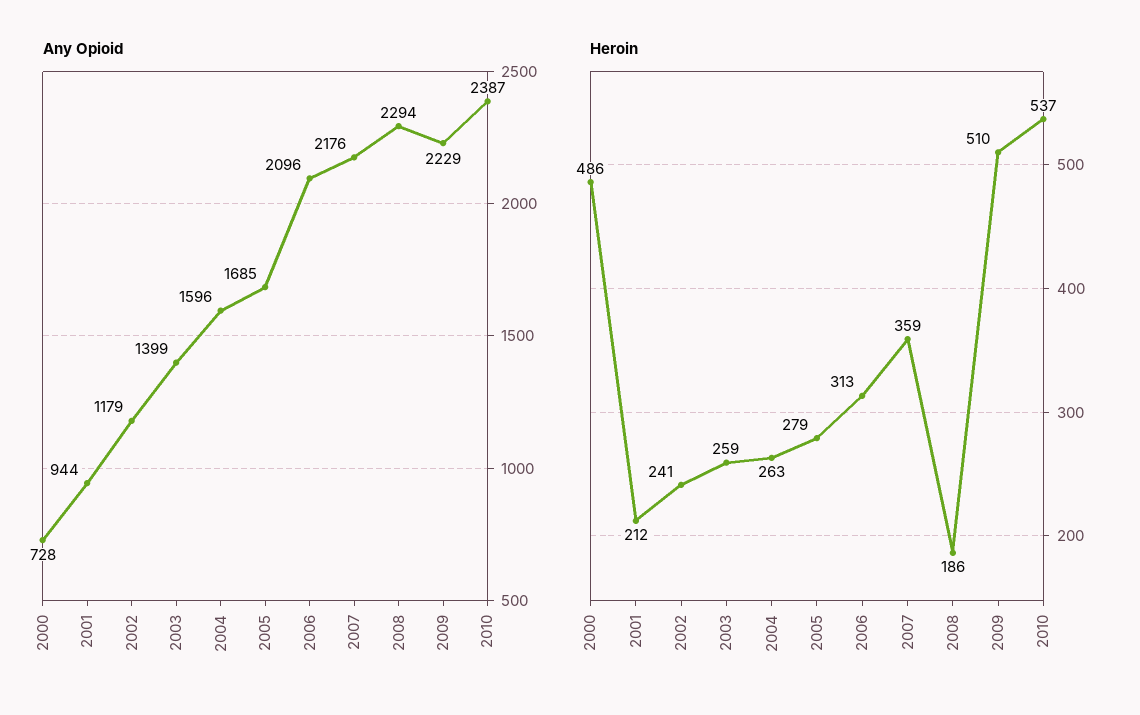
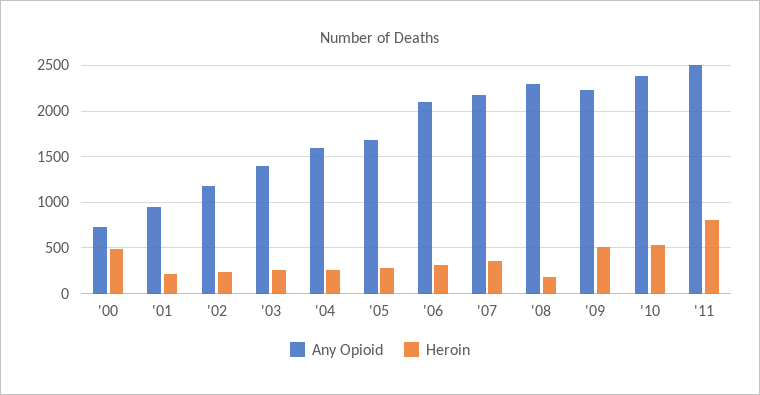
Any Opioid, '11: none -> 2500
Heroin, '11: none -> 800

